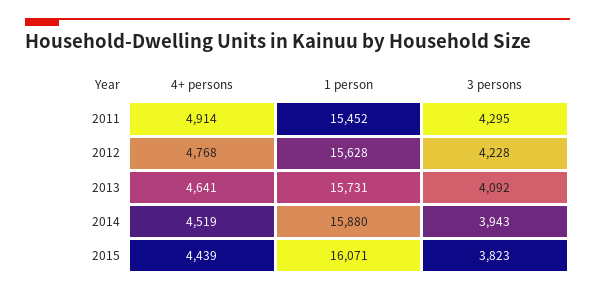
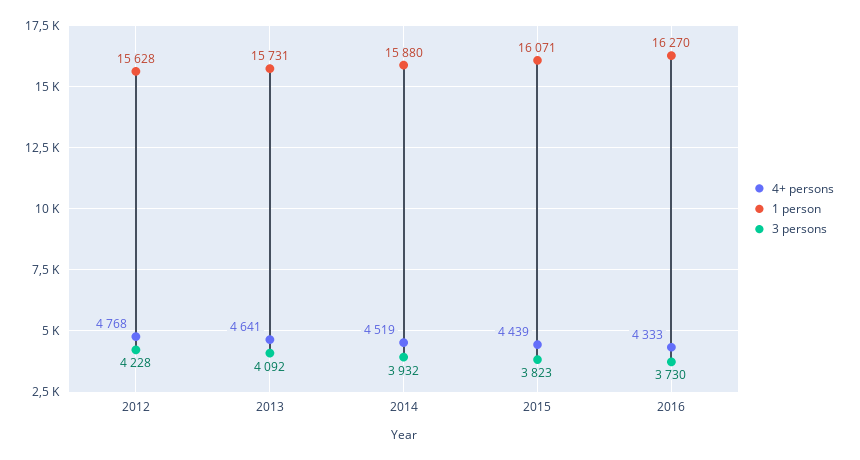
4+ persons, 2011: 4914 -> none
1 person, 2011: 15452 -> none
3 persons, 2011: 4295 -> none
3 persons, 2014: 3943 -> 3932
4+ persons, 2016: none -> 4333
1 person, 2016: none -> 16270
3 persons, 2016: none -> 3730

